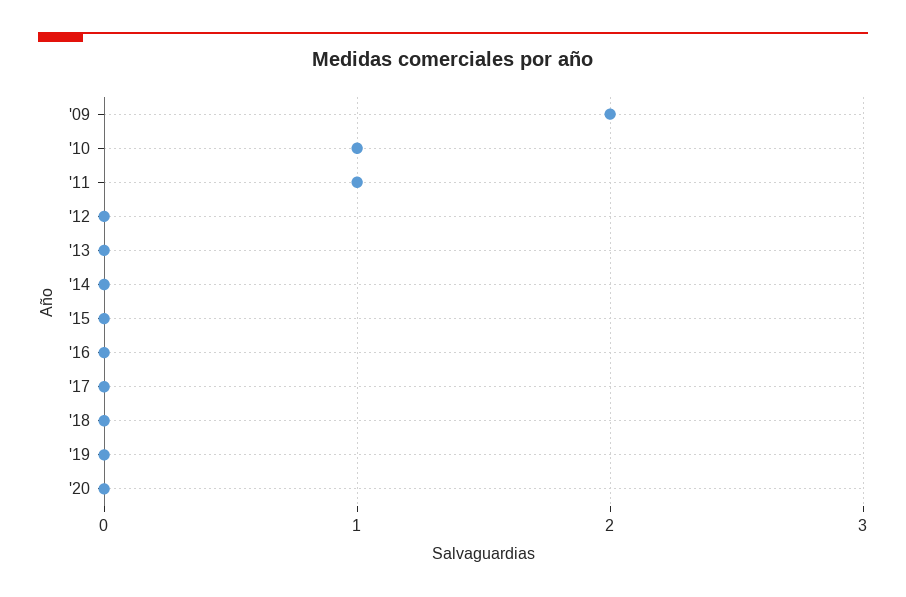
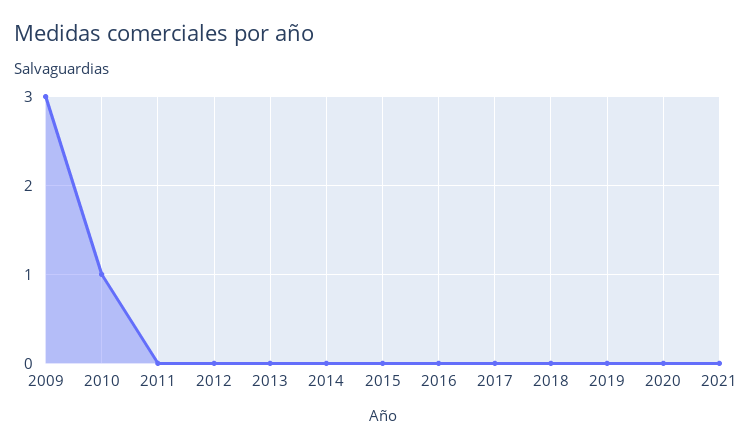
'09: 2 -> 3
'11: 1 -> 0
2021: none -> 0

